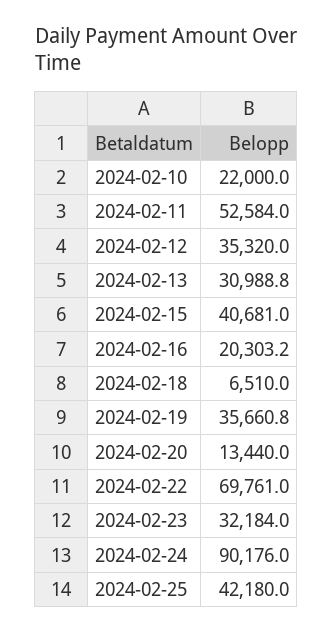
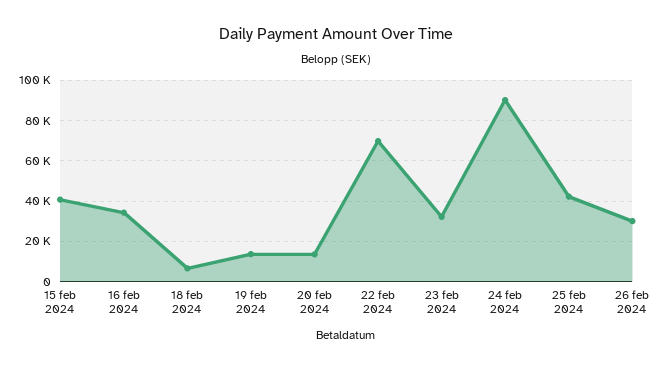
2024-02-10: 22000 -> none
2024-02-11: 52584 -> none
2024-02-12: 35320 -> none
2024-02-13: 30988.8 -> none
2024-02-16: 20303.2 -> 35000
2024-02-19: 35660.8 -> 15000
26 feb 2024: none -> 30000

